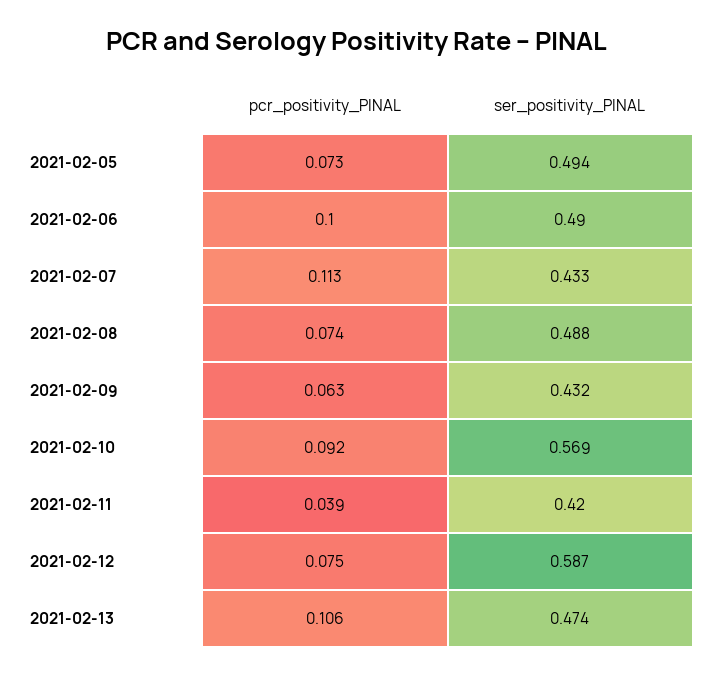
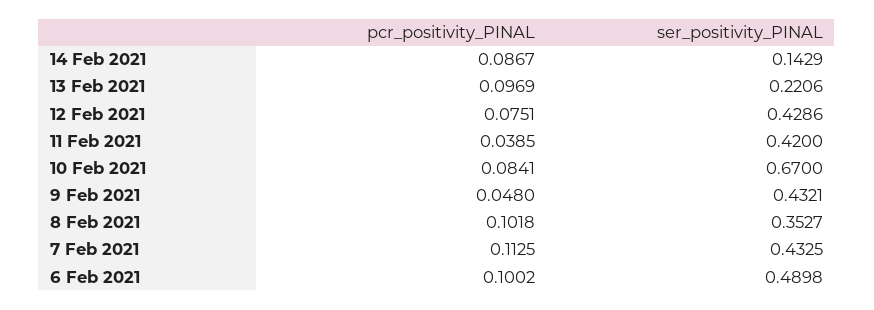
pcr_positivity_PINAL, 2021-02-05: 0.073 -> none
ser_positivity_PINAL, 2021-02-05: 0.494 -> none
pcr_positivity_PINAL, 2021-02-08: 0.074 -> 0.1018
ser_positivity_PINAL, 2021-02-08: 0.488 -> 0.3527
pcr_positivity_PINAL, 2021-02-09: 0.063 -> 0.048
pcr_positivity_PINAL, 2021-02-10: 0.092 -> 0.0841
ser_positivity_PINAL, 2021-02-10: 0.569 -> 0.67
ser_positivity_PINAL, 2021-02-12: 0.587 -> 0.4286
pcr_positivity_PINAL, 2021-02-13: 0.106 -> 0.0969
ser_positivity_PINAL, 2021-02-13: 0.474 -> 0.2206
pcr_positivity_PINAL, 14 Feb 2021: none -> 0.0867
ser_positivity_PINAL, 14 Feb 2021: none -> 0.1429

